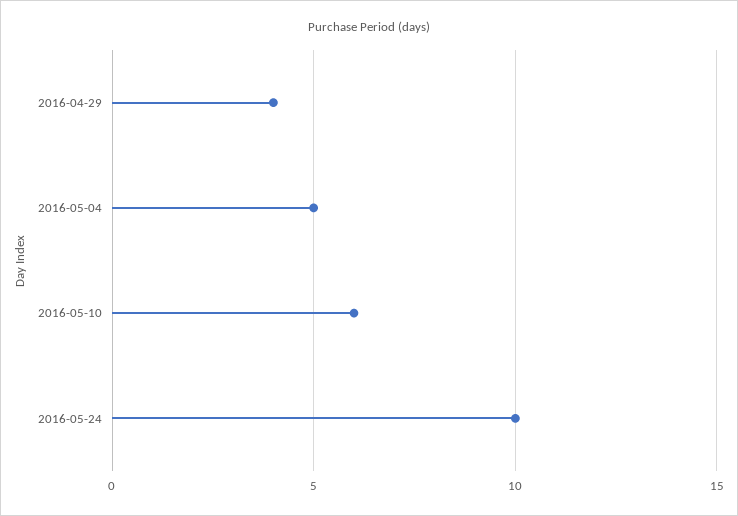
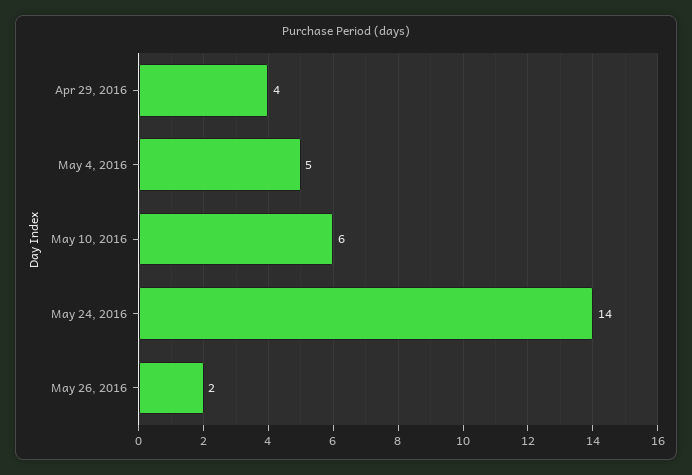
2016-05-24: 10 -> 14
May 26, 2016: none -> 2

